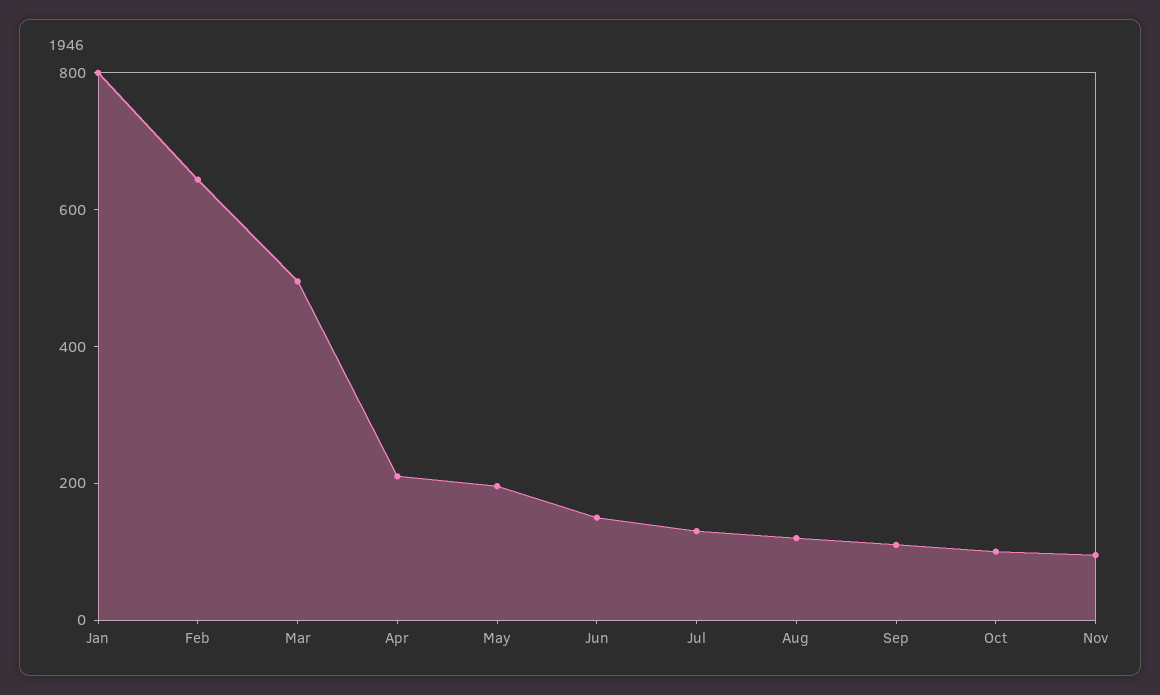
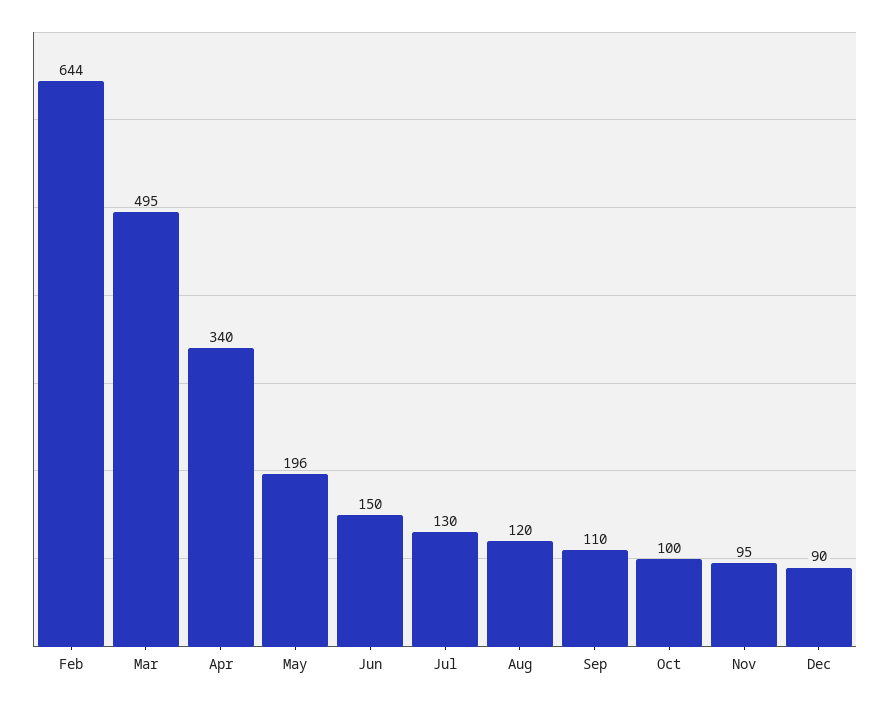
Jan: 800 -> none
Apr: 200 -> 340
Dec: none -> 90

